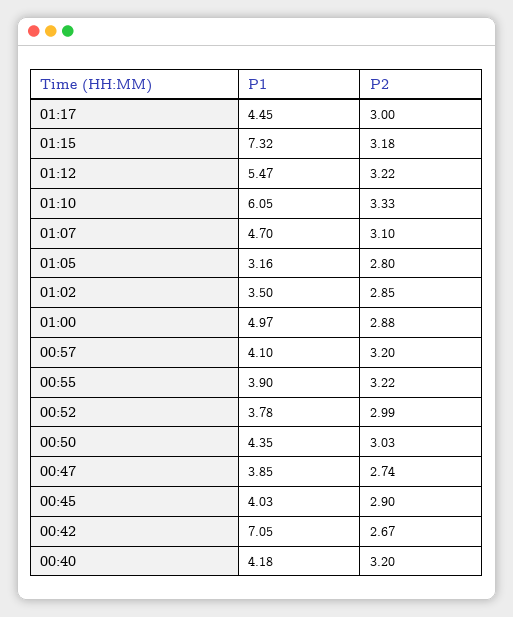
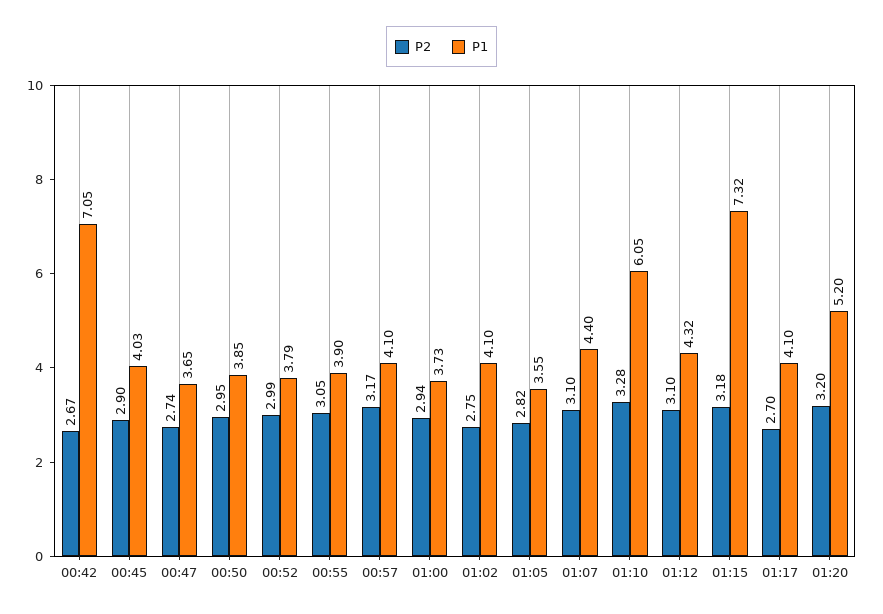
P1, 01:17: 4.45 -> 4.1
P2, 01:17: 3 -> 2.7
P1, 01:12: 5.47 -> 4.32
P2, 01:12: 3.22 -> 3.1
P2, 01:10: 3.33 -> 3.28
P1, 01:07: 4.7 -> 4.4
P1, 01:05: 3.16 -> 3.55
P2, 01:05: 2.8 -> 2.82
P1, 01:02: 3.5 -> 4.1
P2, 01:02: 2.85 -> 2.75
P1, 01:00: 4.97 -> 3.73
P2, 01:00: 2.88 -> 2.94
P2, 00:57: 3.2 -> 3.17
P2, 00:55: 3.22 -> 3.05
P1, 00:52: 3.78 -> 3.79
P1, 00:50: 4.35 -> 3.85
P2, 00:50: 3.03 -> 2.95
P1, 00:47: 3.85 -> 3.65
P1, 00:40: 4.18 -> none
P2, 00:40: 3.2 -> none
P2, 01:20: none -> 3.2
P1, 01:20: none -> 5.2

